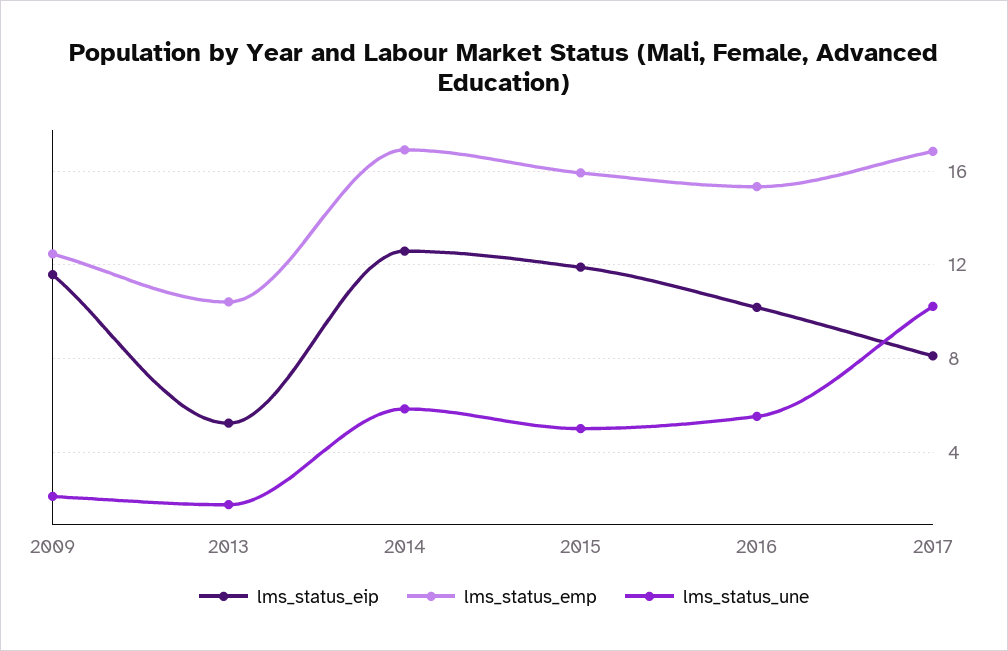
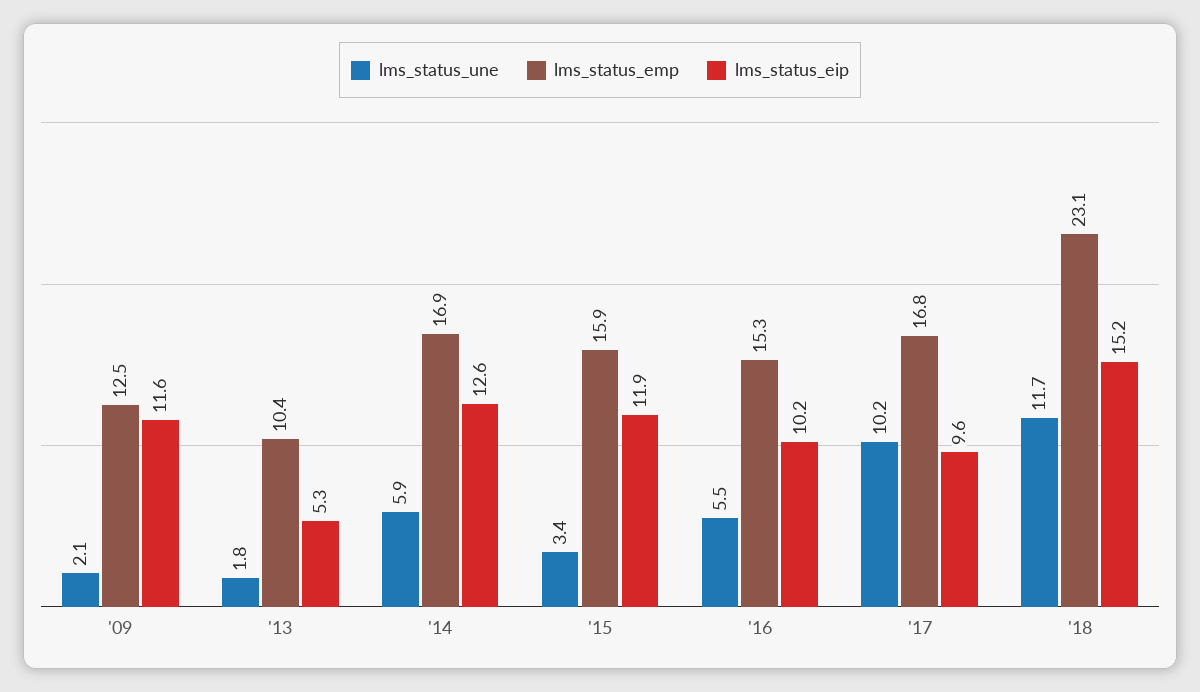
lms_status_une, 2015: 5 -> 3.4
lms_status_eip, 2017: 8 -> 9.6
lms_status_une, '18: none -> 11.7
lms_status_emp, '18: none -> 23.1
lms_status_eip, '18: none -> 15.2

